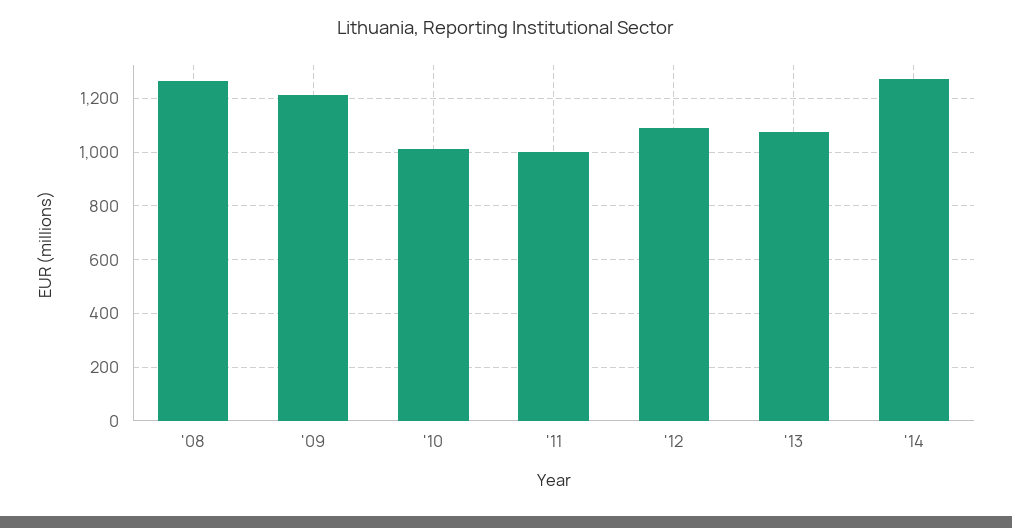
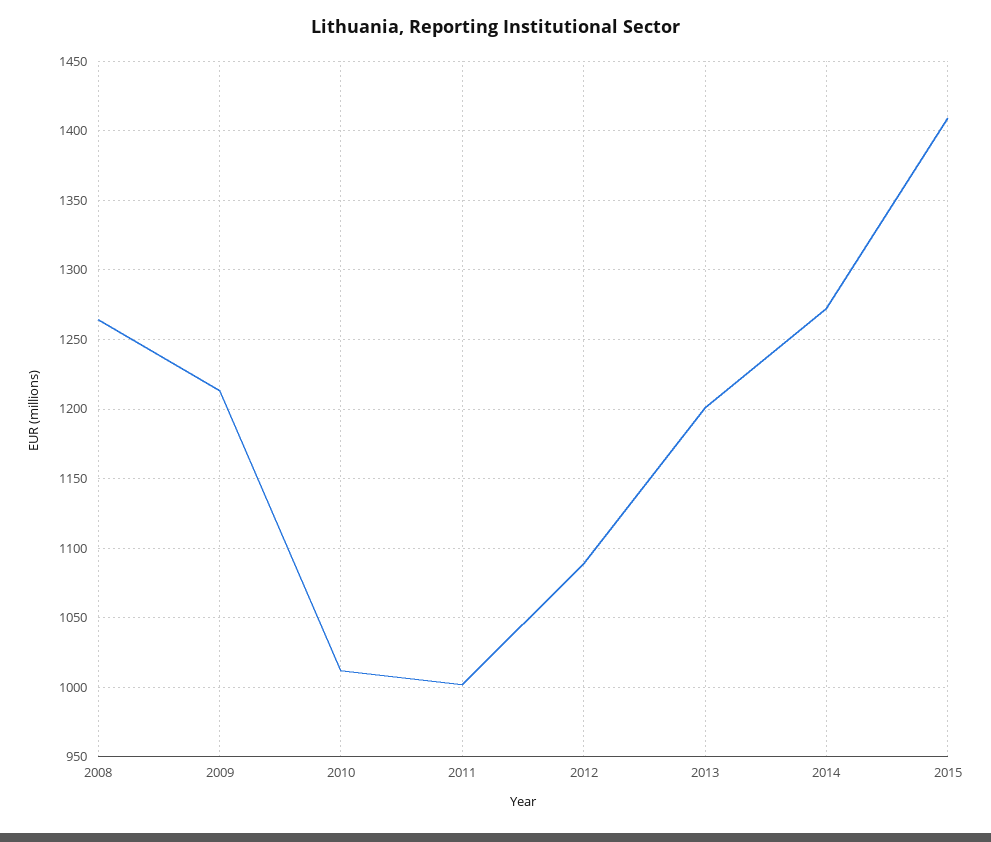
'13: 1075 -> 1200
2015: none -> 1410

